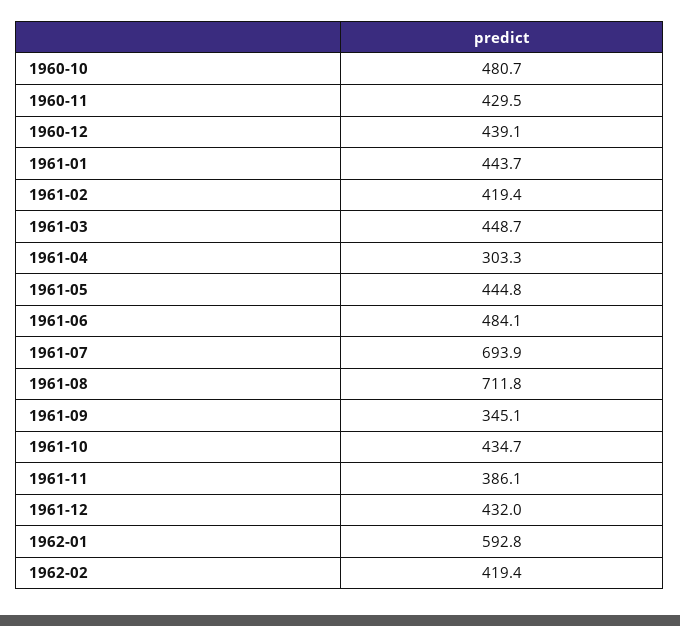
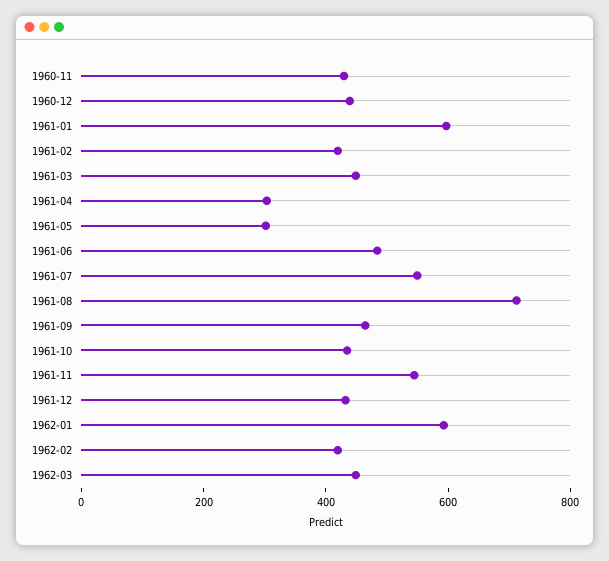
1960-10: 480.7 -> none
1961-01: 443.7 -> 600
1961-05: 444.8 -> 300
1961-07: 693.9 -> 550
1961-09: 345.1 -> 450
1961-11: 386.1 -> 550
1962-03: none -> 450

